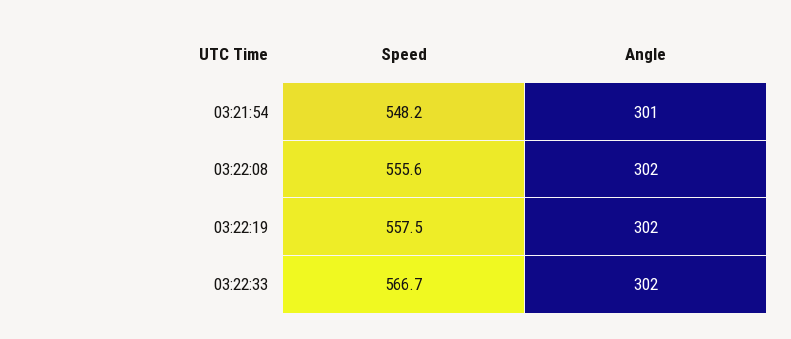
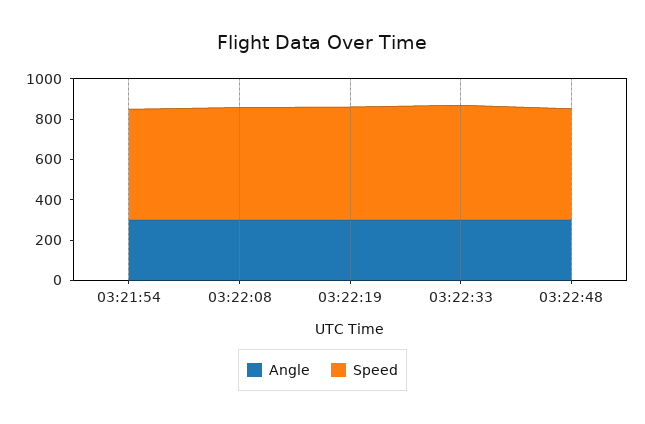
Angle, 03:22:48: none -> 300
Speed, 03:22:48: none -> 550

